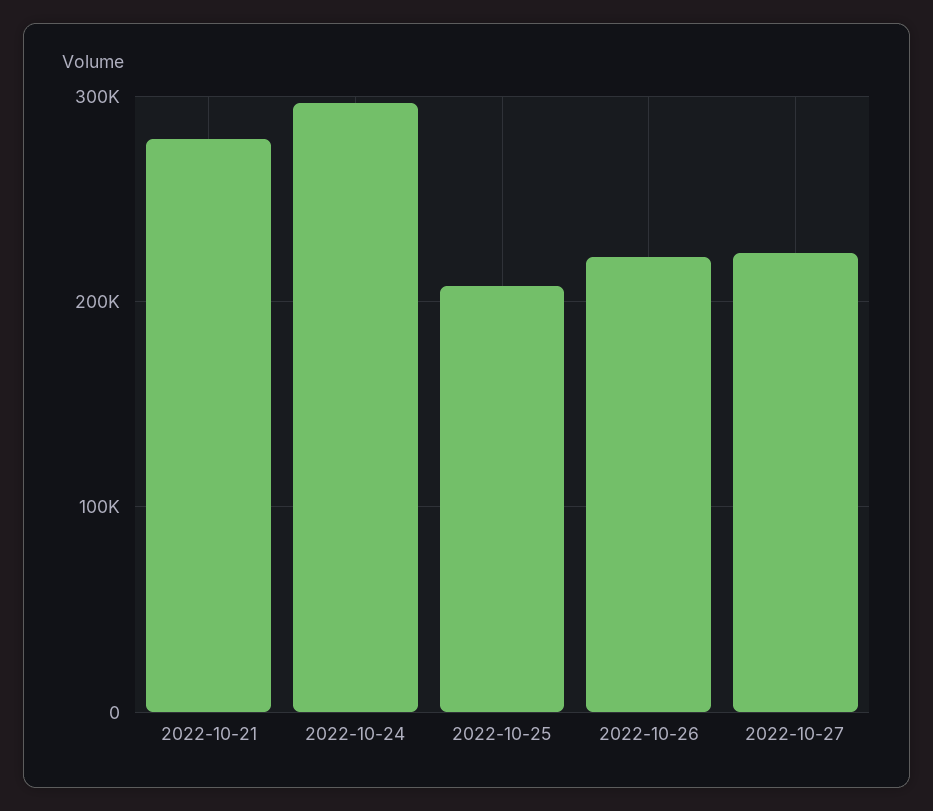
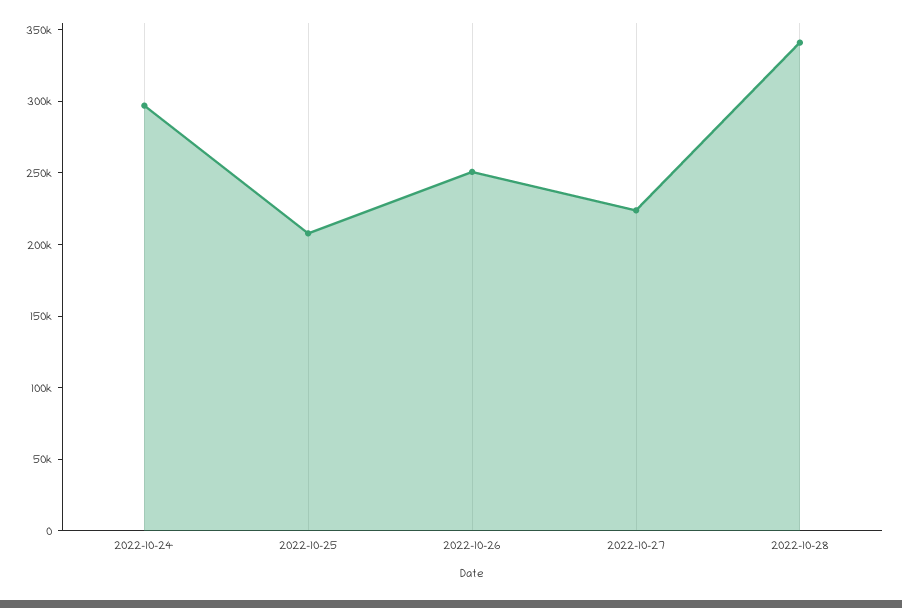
2022-10-21: 280000 -> none
2022-10-26: 220000 -> 250000
2022-10-28: none -> 340000

